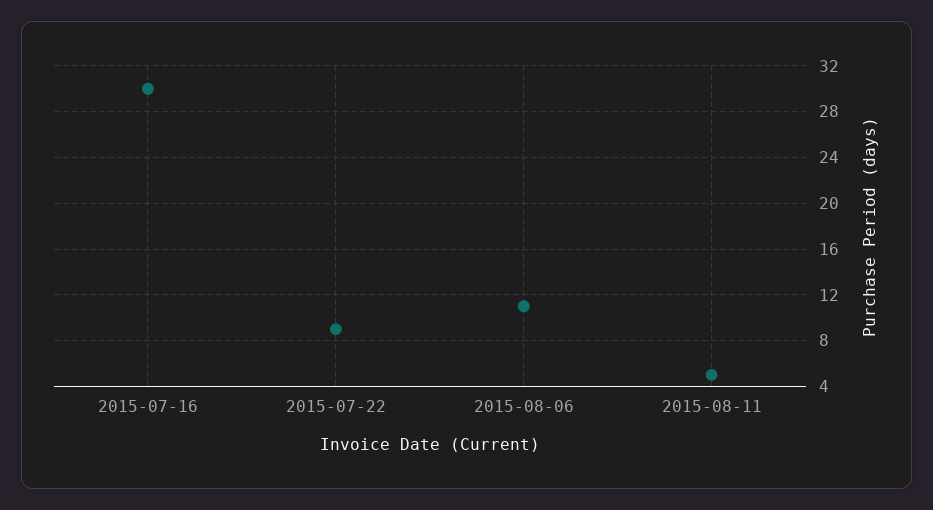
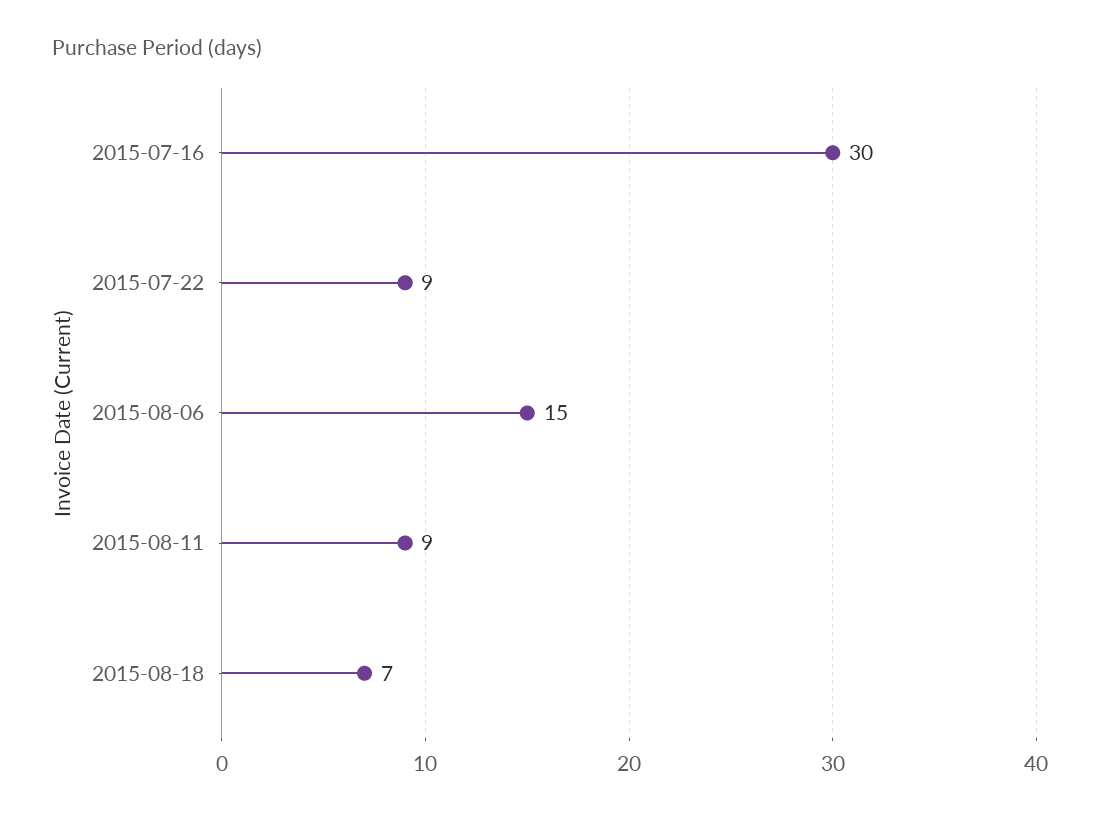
2015-08-06: 11 -> 15
2015-08-11: 5 -> 9
2015-08-18: none -> 7

